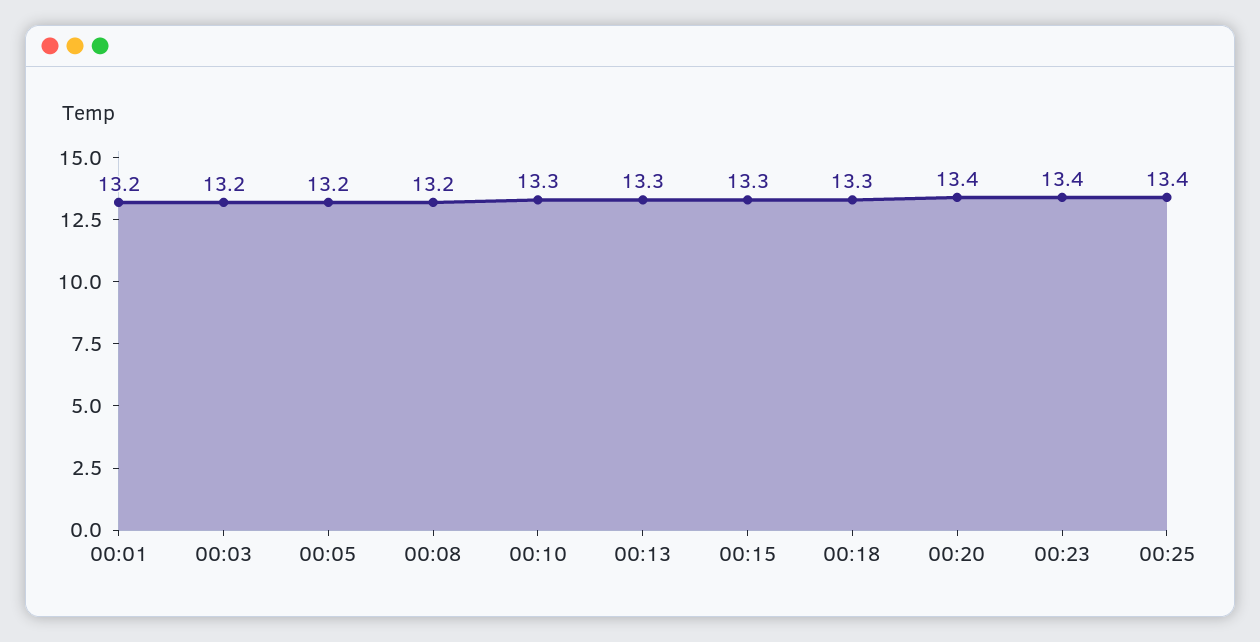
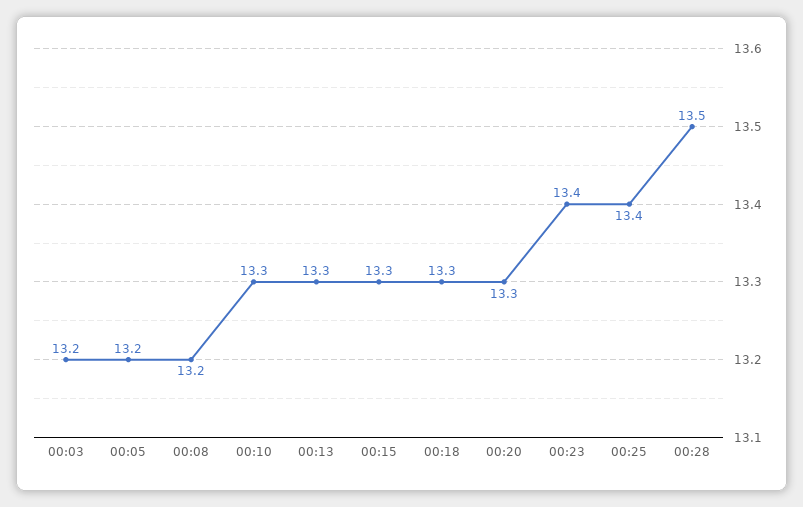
00:01: 13.2 -> none
00:20: 13.4 -> 13.3
00:28: none -> 13.5

